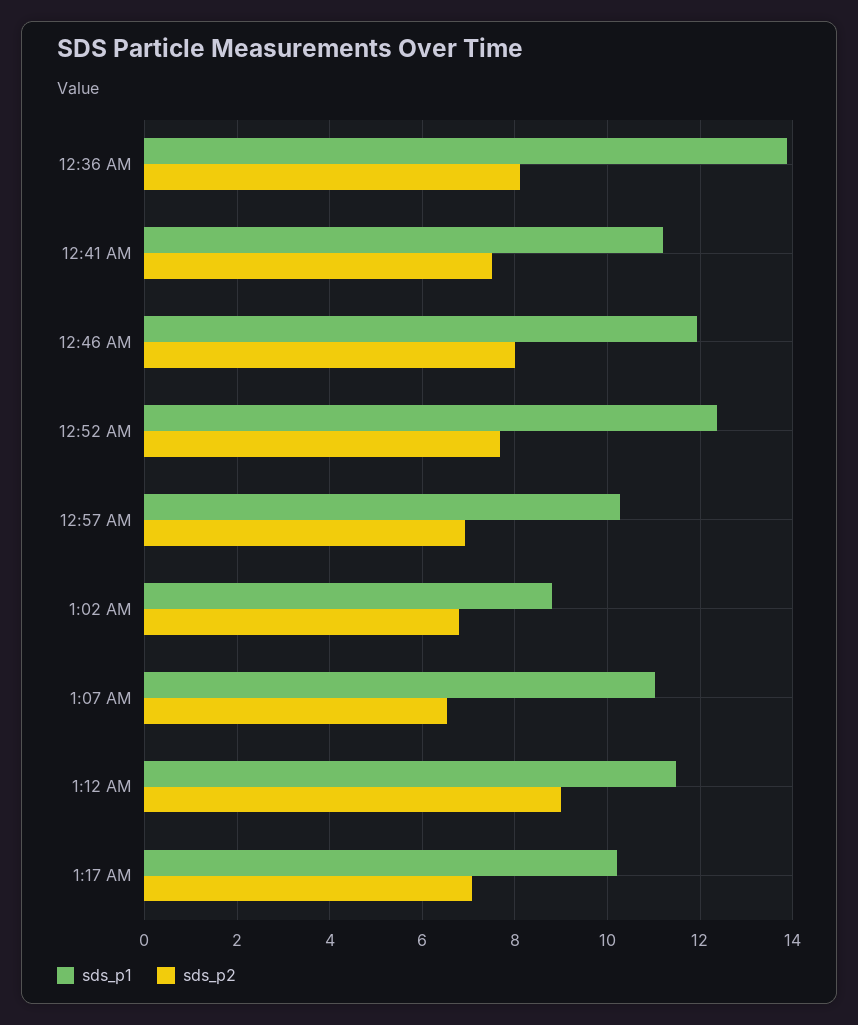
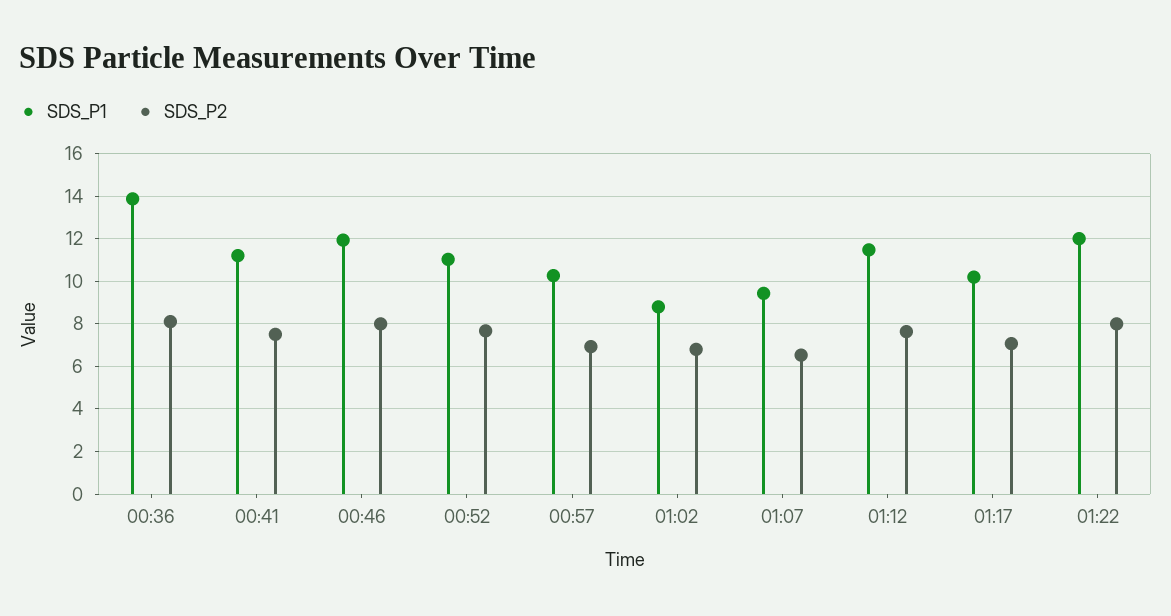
sds_p1, 12:52 AM: 12.4 -> 11
sds_p1, 1:07 AM: 11 -> 9.5
sds_p2, 1:12 AM: 9 -> 7.5
sds_p1, 01:22: none -> 12
sds_p2, 01:22: none -> 8

